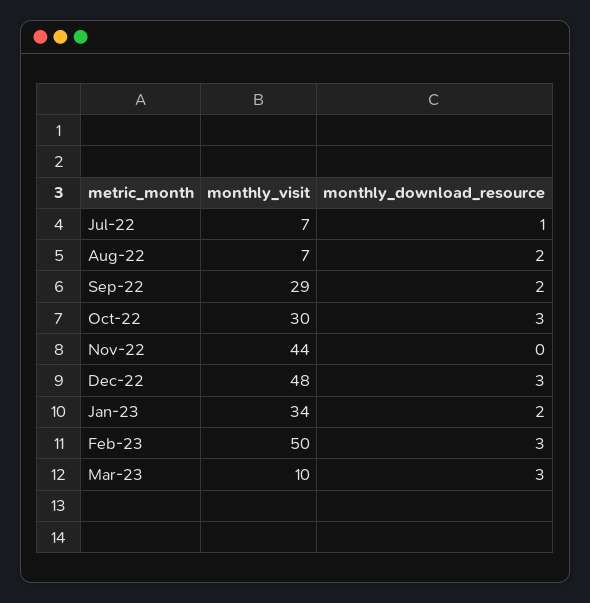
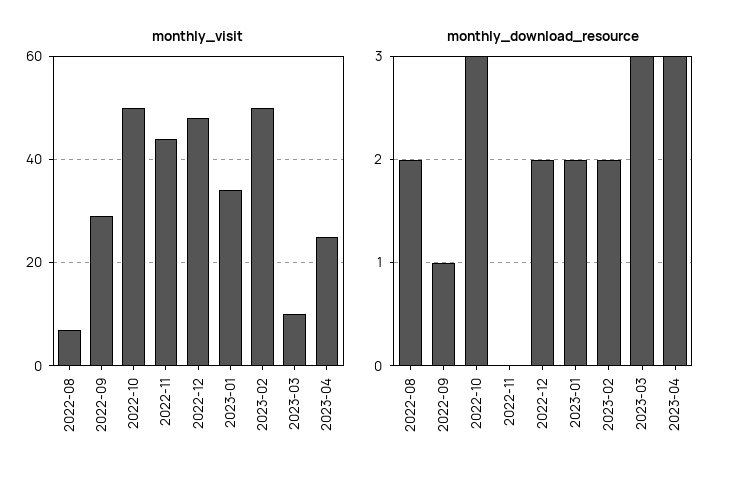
monthly_visit, Jul-22: 7 -> none
monthly_download_resource, Jul-22: 1 -> none
monthly_download_resource, Sep-22: 2 -> 1
monthly_visit, Oct-22: 30 -> 50
monthly_download_resource, Dec-22: 3 -> 2
monthly_download_resource, Feb-23: 3 -> 2
monthly_visit, 2023-04: none -> 25
monthly_download_resource, 2023-04: none -> 3

